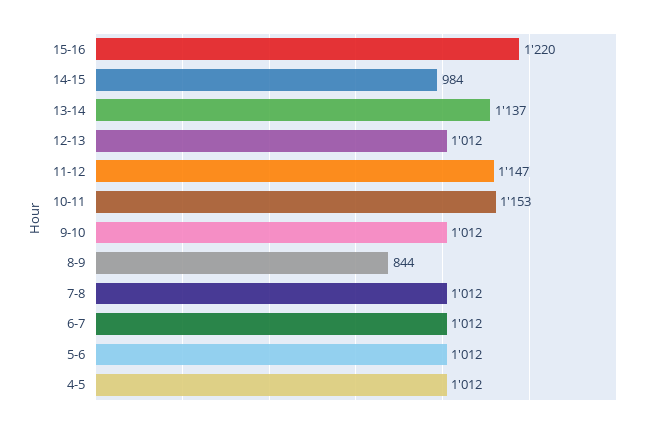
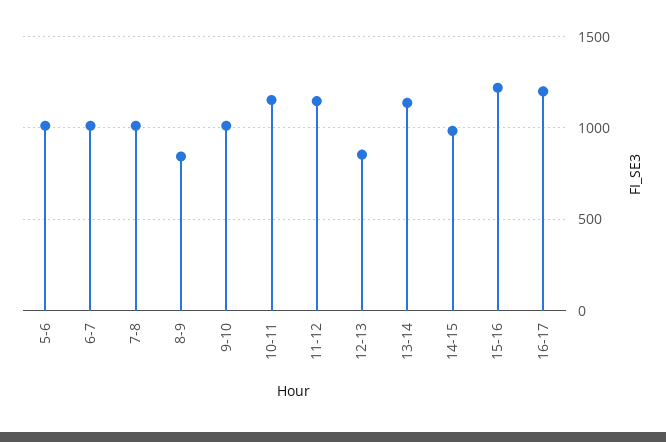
12-13: 1012 -> 850
4-5: 1012 -> none
16-17: none -> 1200

